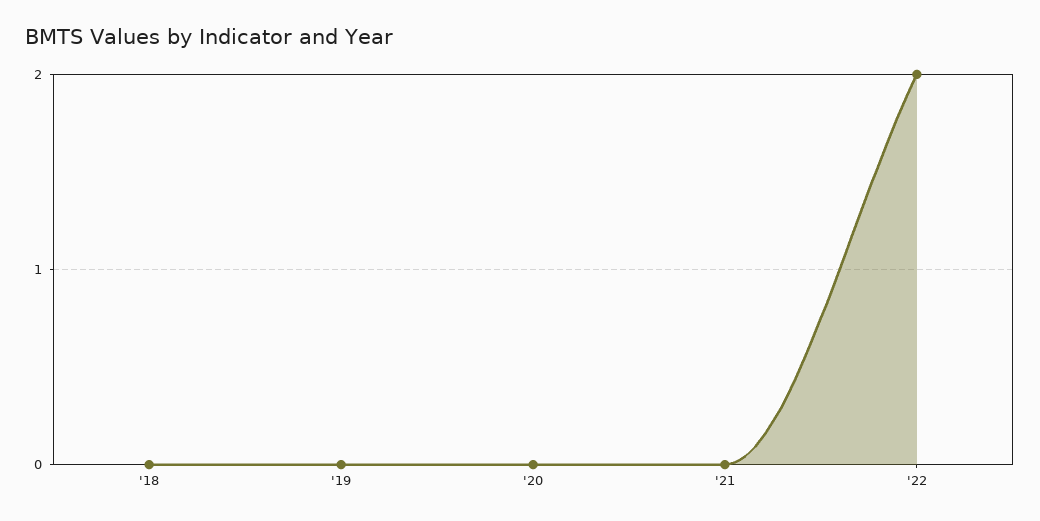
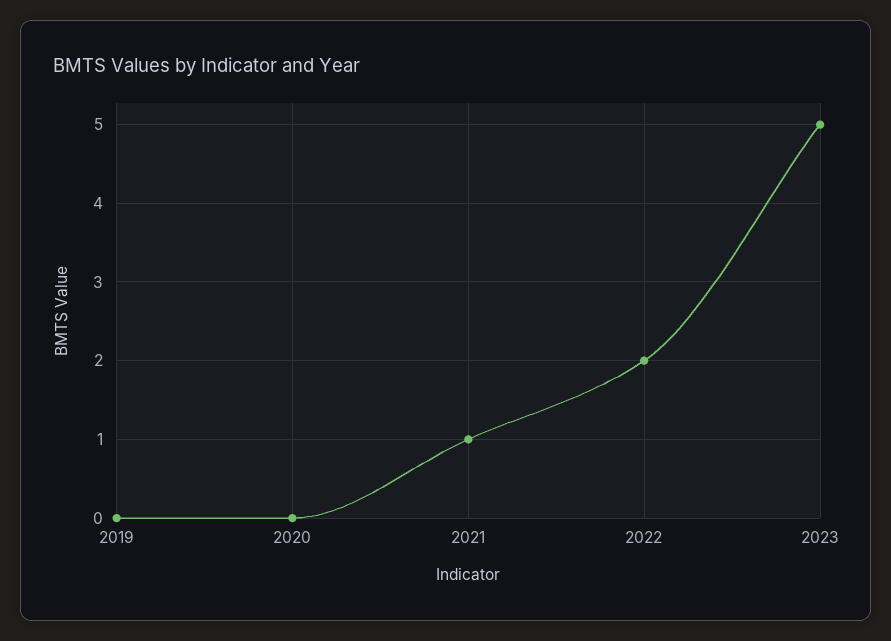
'18: 0 -> none
'21: 0 -> 1
2023: none -> 5

